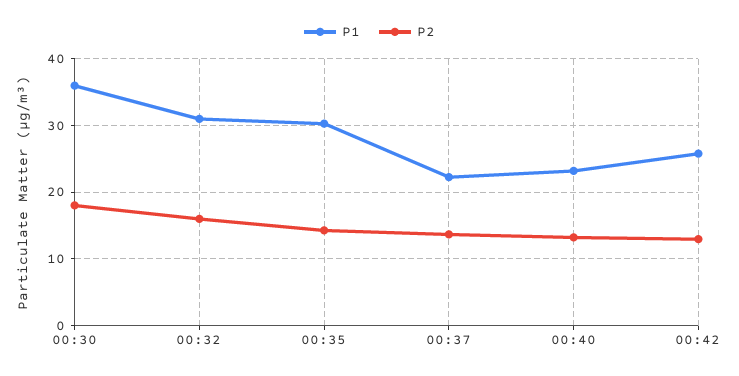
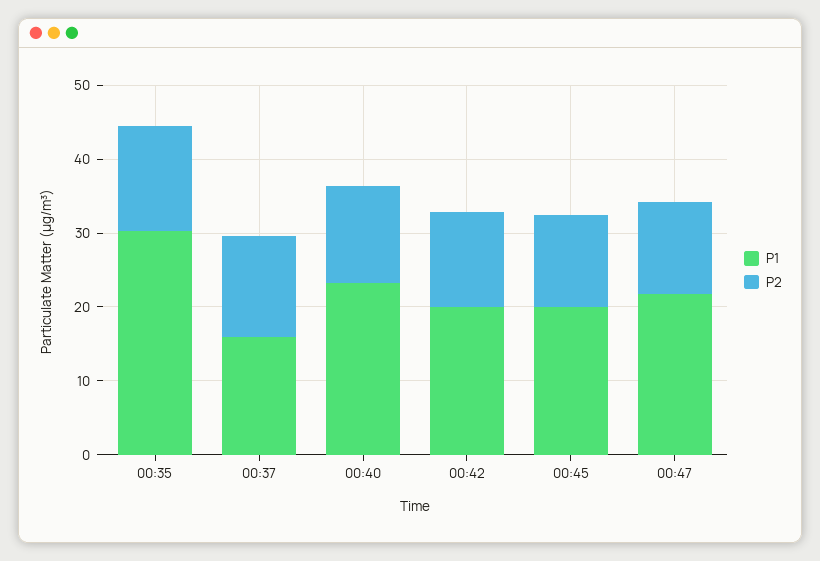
P1, 00:30: 36 -> none
P2, 00:30: 18 -> none
P1, 00:32: 31 -> none
P2, 00:32: 16 -> none
P1, 00:37: 22 -> 16
P1, 00:42: 26 -> 20
P1, 00:45: none -> 20
P2, 00:45: none -> 12
P1, 00:47: none -> 22
P2, 00:47: none -> 12

